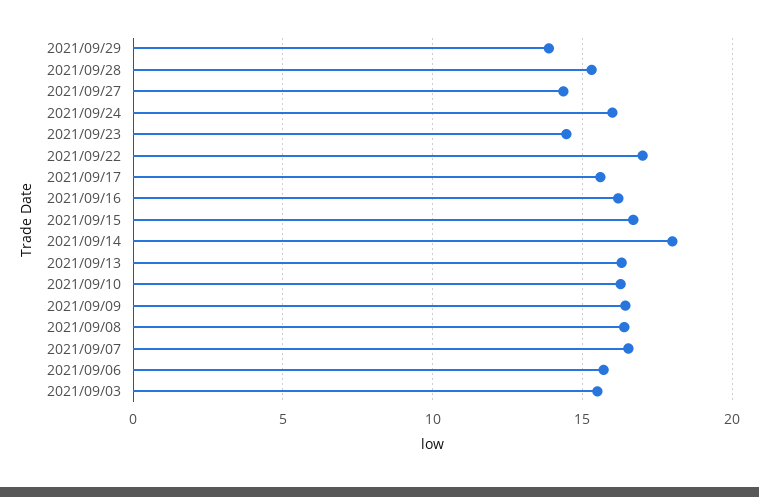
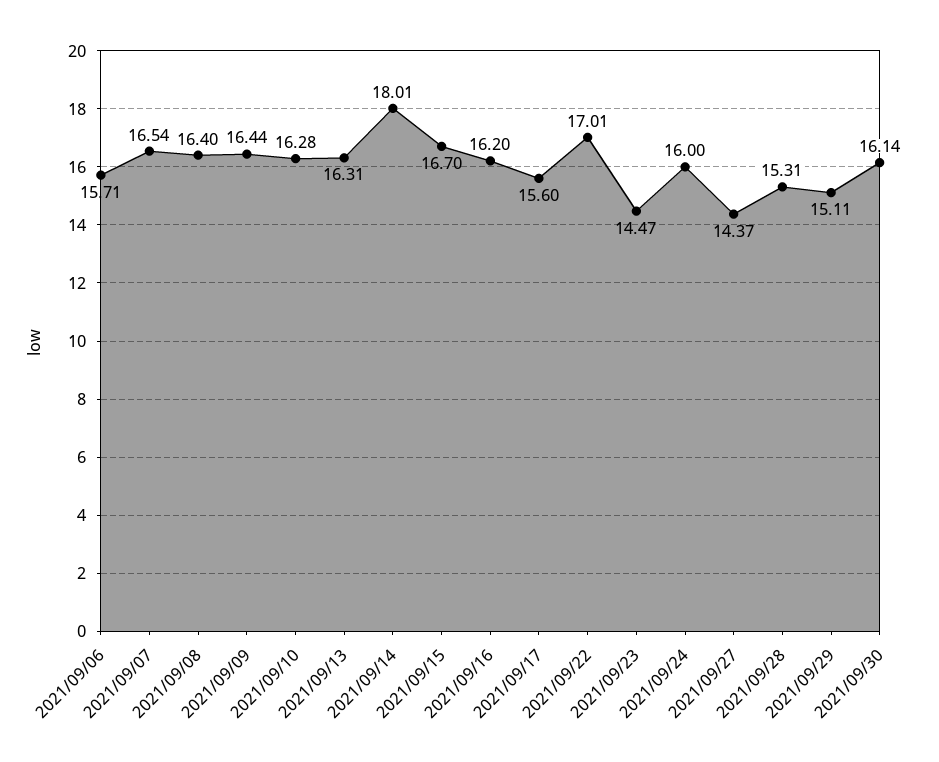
2021/09/29: 14 -> 15.11
2021/09/03: 15.5 -> none
2021/09/30: none -> 16.14

